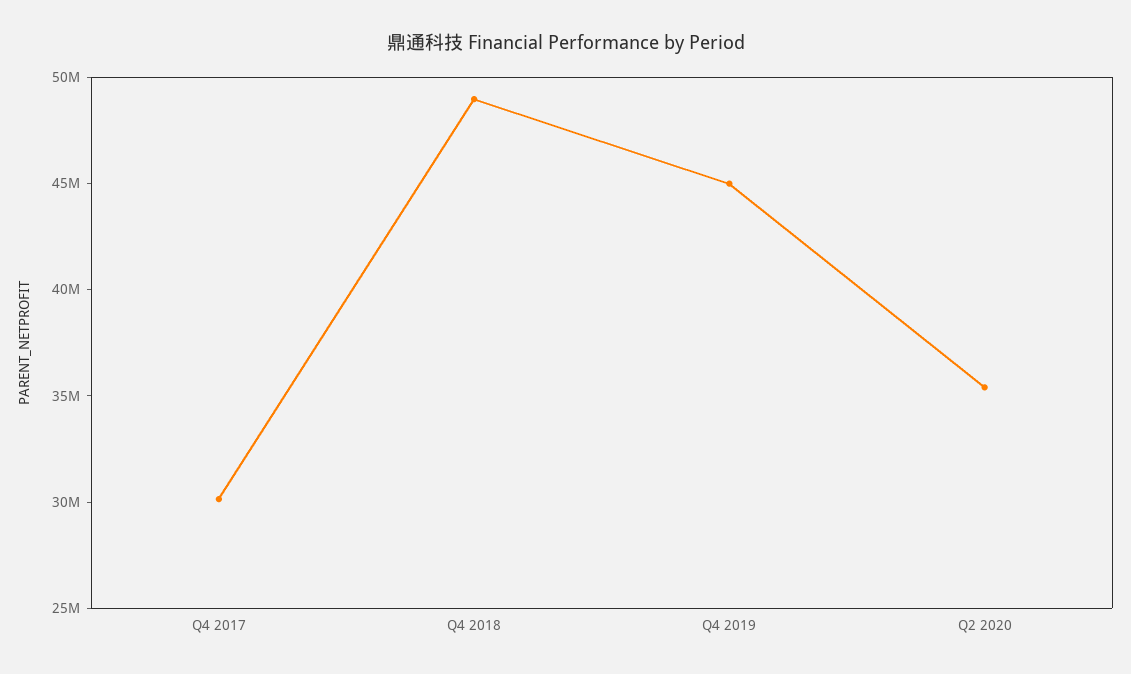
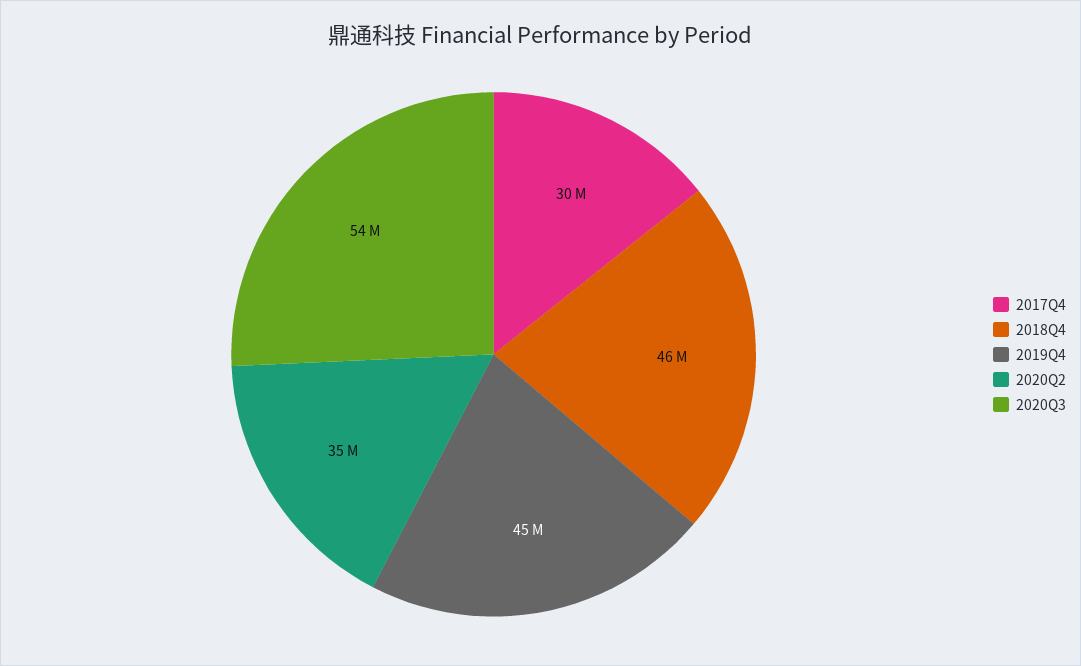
Q4 2018: 49000000 -> 46000000
2020Q3: none -> 54000000

